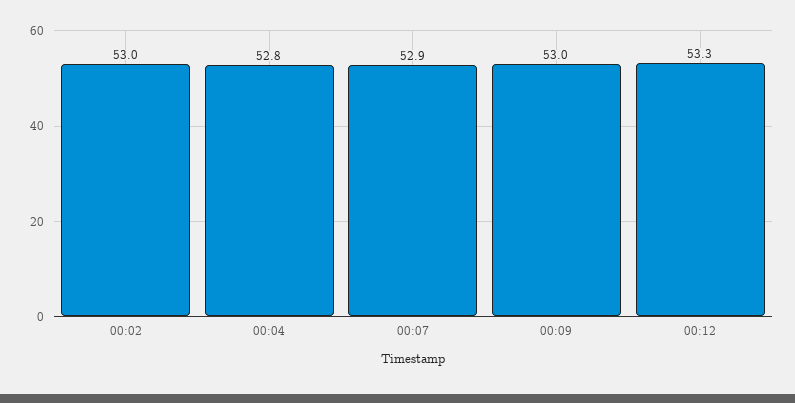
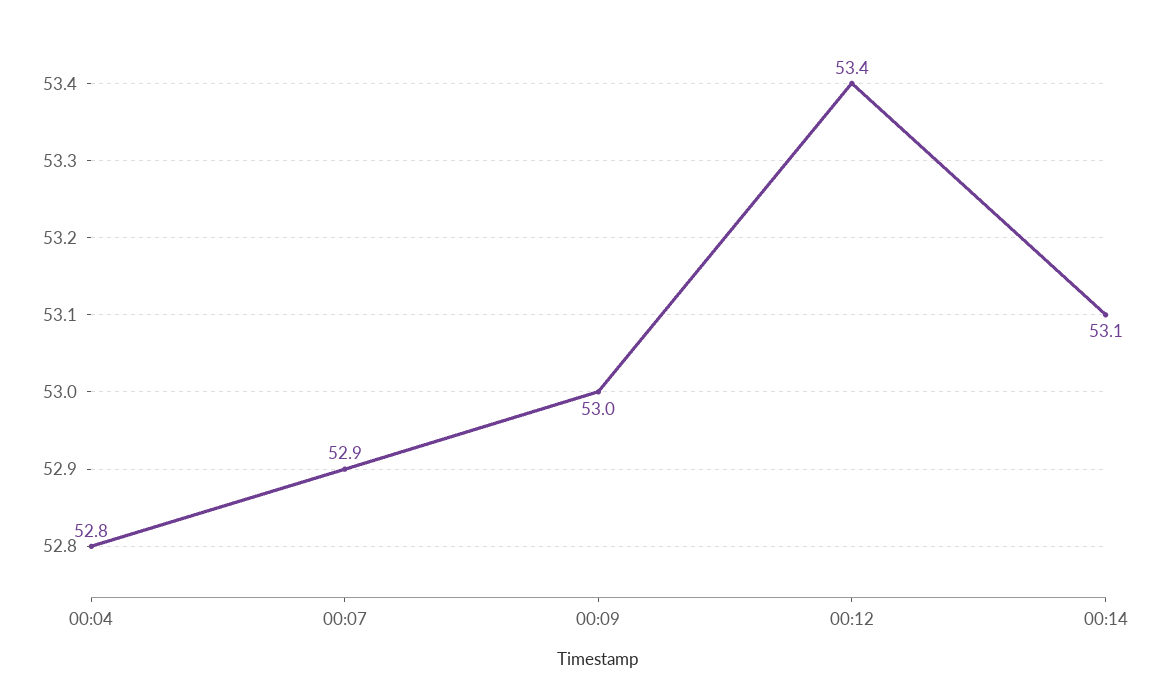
00:02: 53 -> none
00:12: 53.3 -> 53.4
00:14: none -> 53.1

